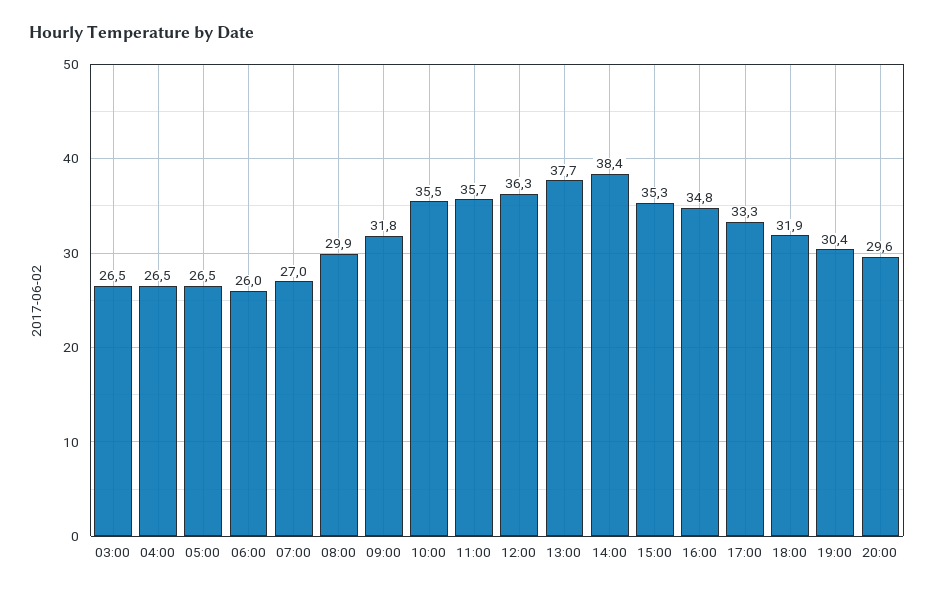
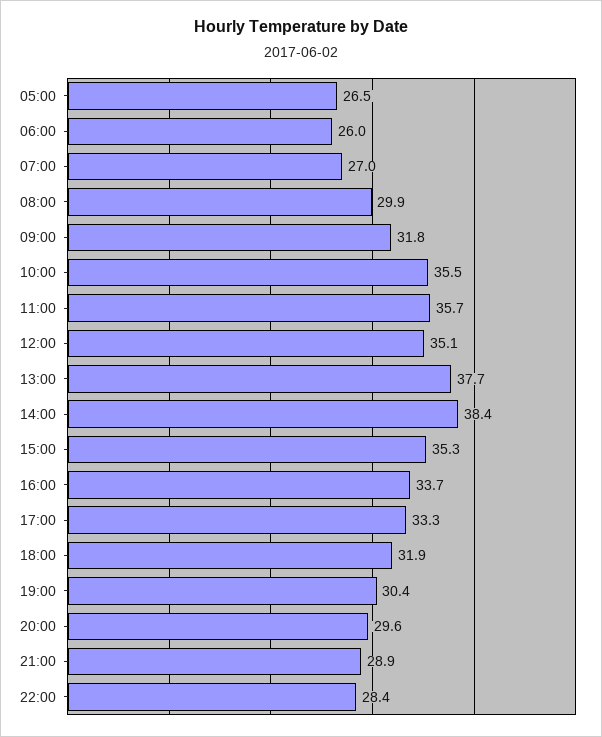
03:00: 26.5 -> none
04:00: 26.5 -> none
12:00: 36.3 -> 35.1
16:00: 34.8 -> 33.7
21:00: none -> 28.9
22:00: none -> 28.4

